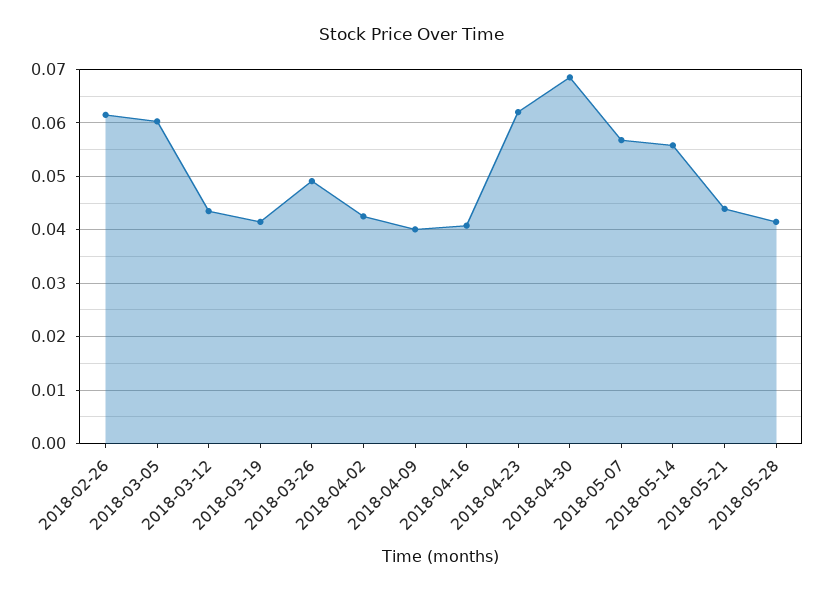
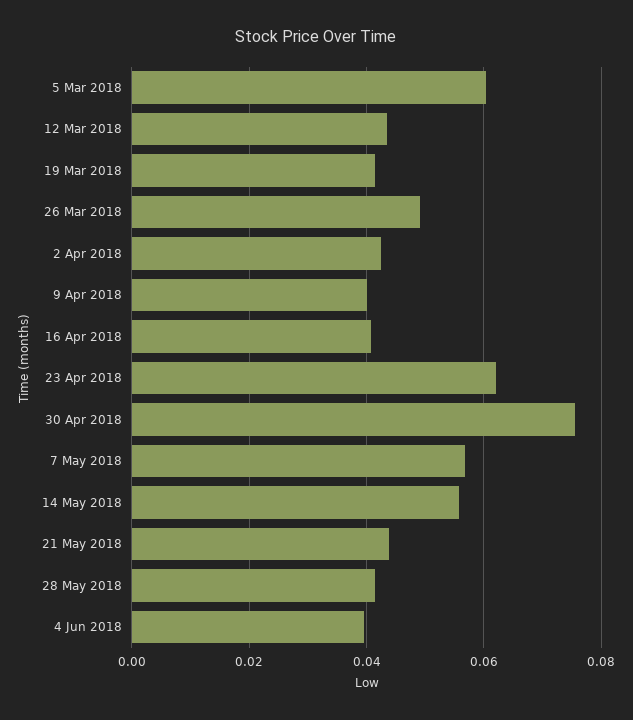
2018-02-26: 0.062 -> none
2018-04-30: 0.068 -> 0.076
4 Jun 2018: none -> 0.04

